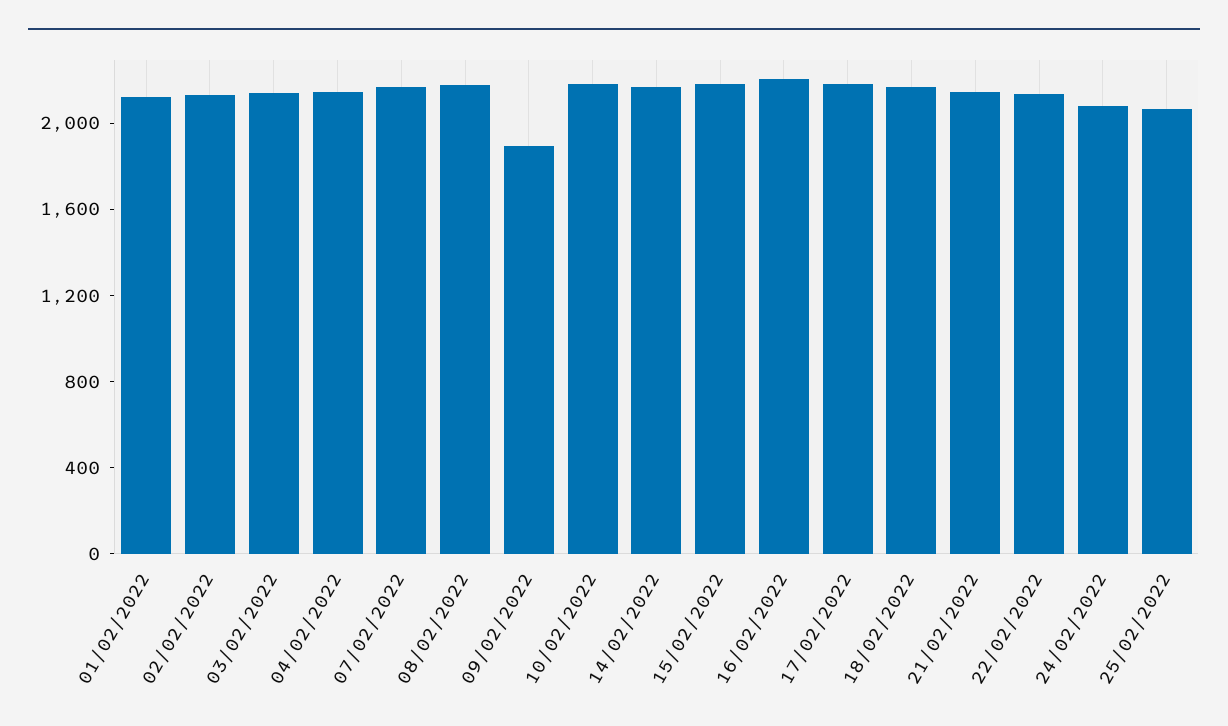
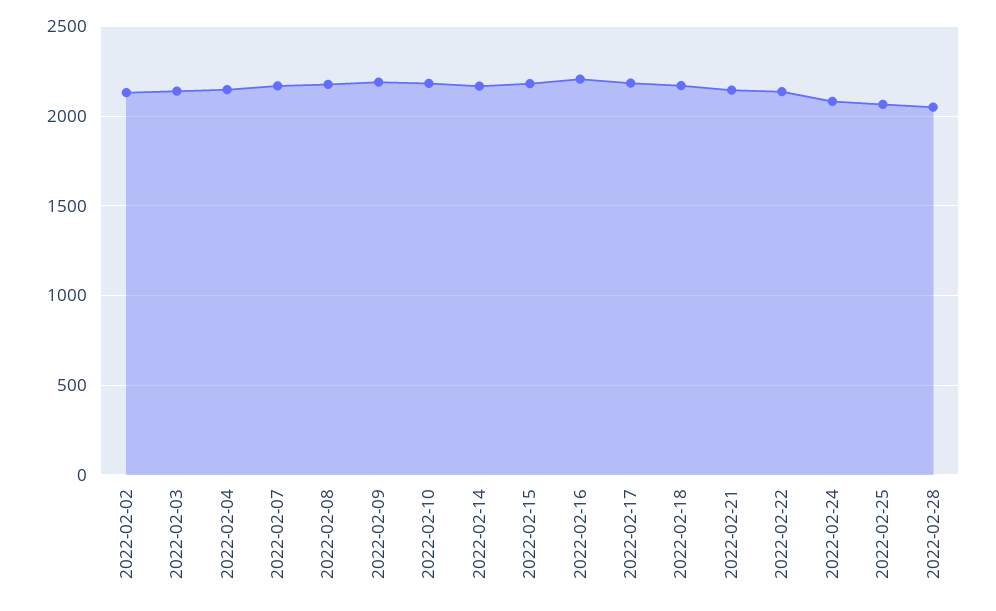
01/02/2022: 2100 -> none
09/02/2022: 1900 -> 2200
2022-02-28: none -> 2050

